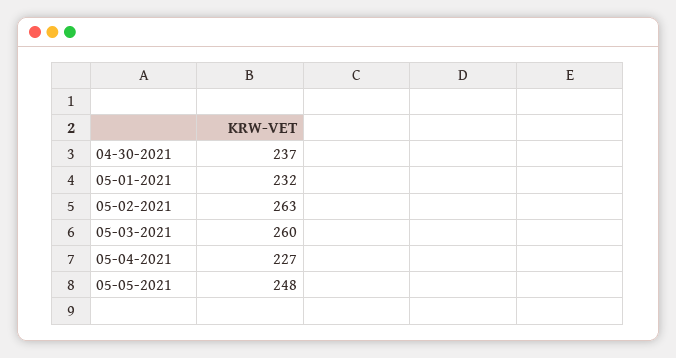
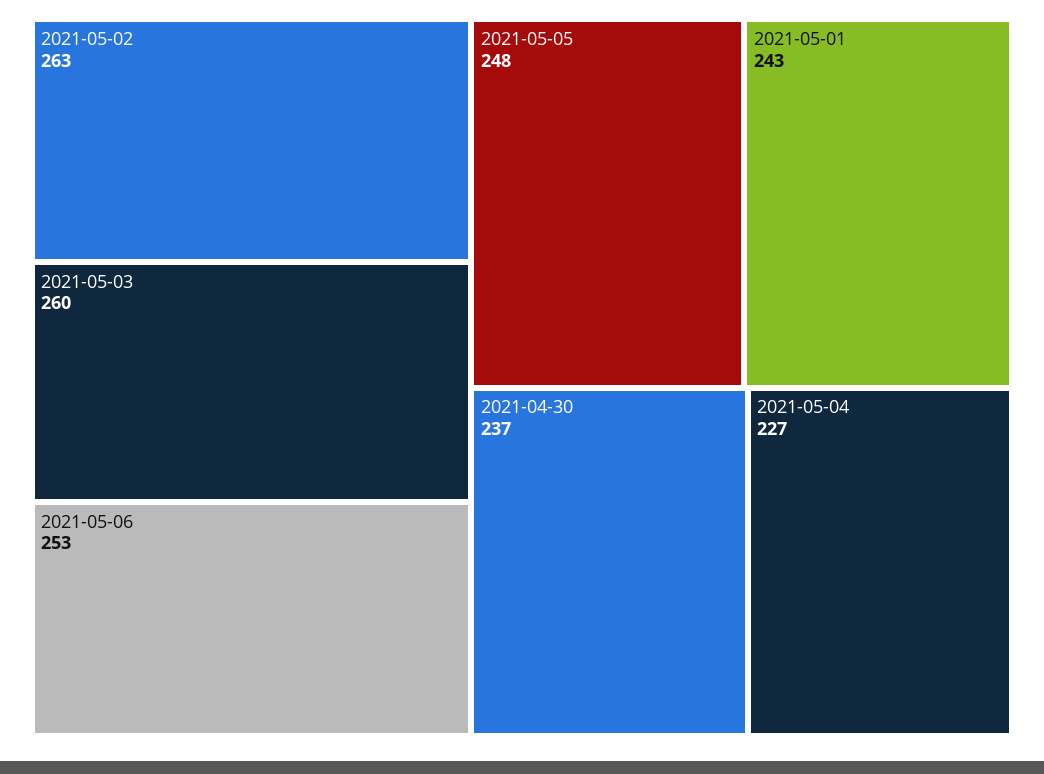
05-01-2021: 232 -> 243
2021-05-06: none -> 253

